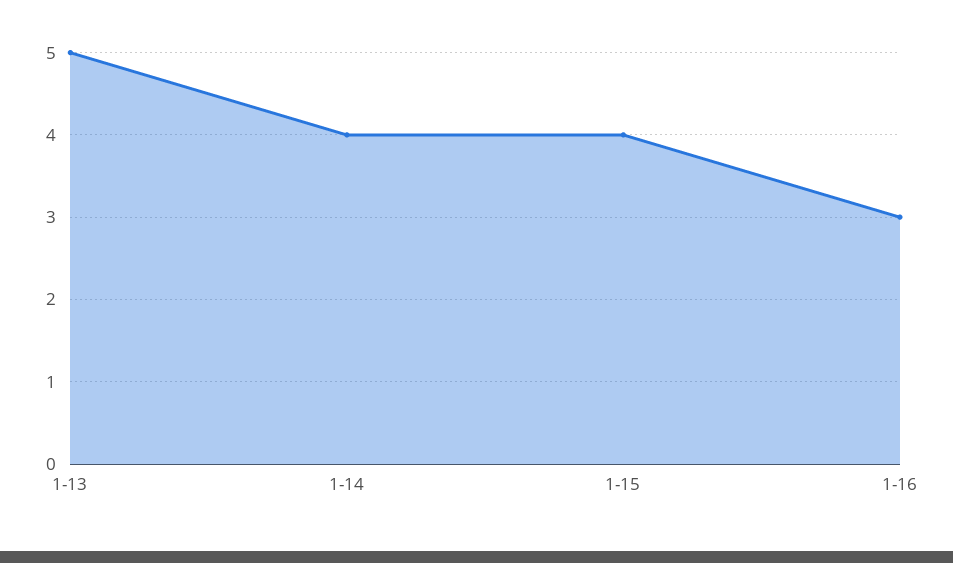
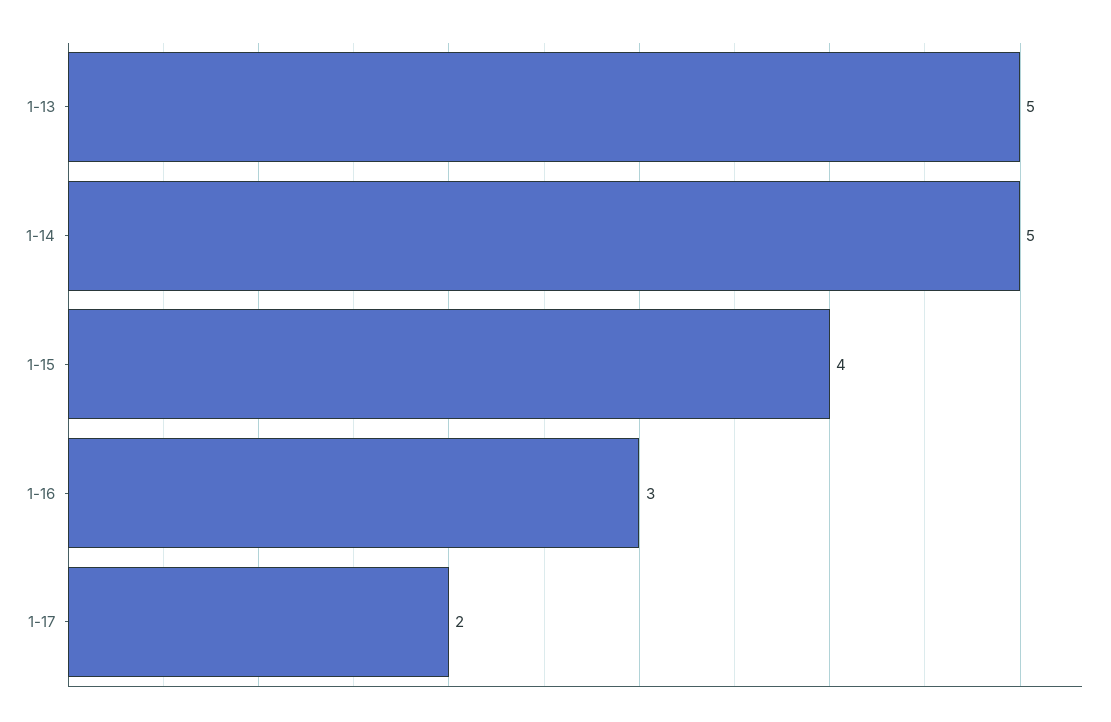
1-14: 4 -> 5
1-17: none -> 2

